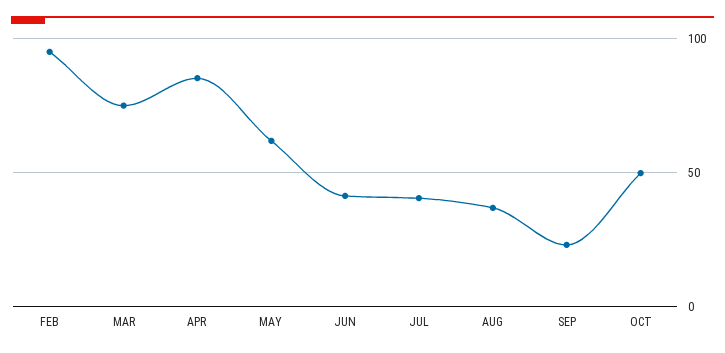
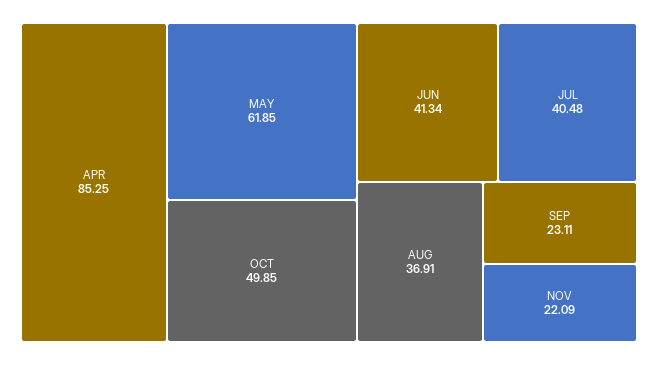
FEB: 95 -> none
MAR: 75 -> none
NOV: none -> 22.09

